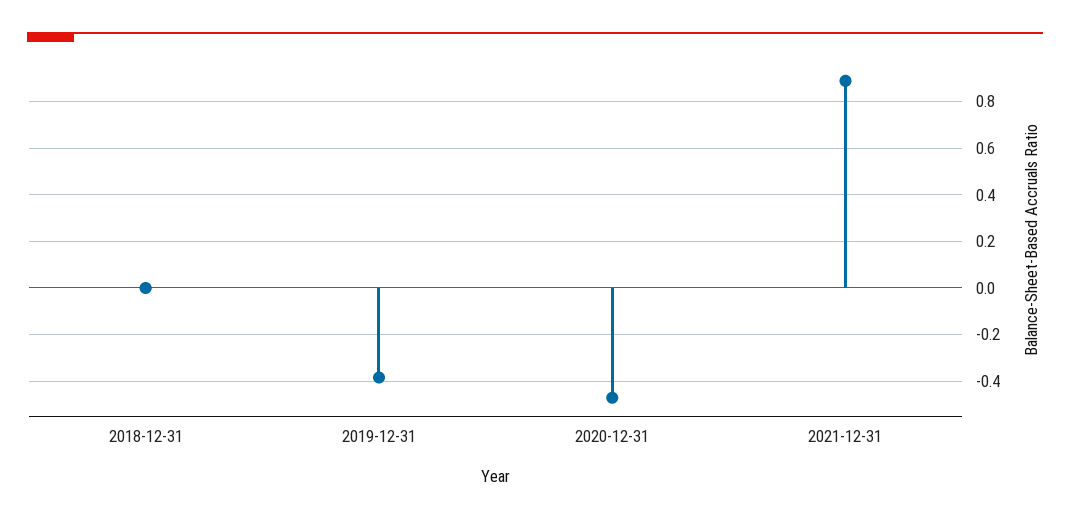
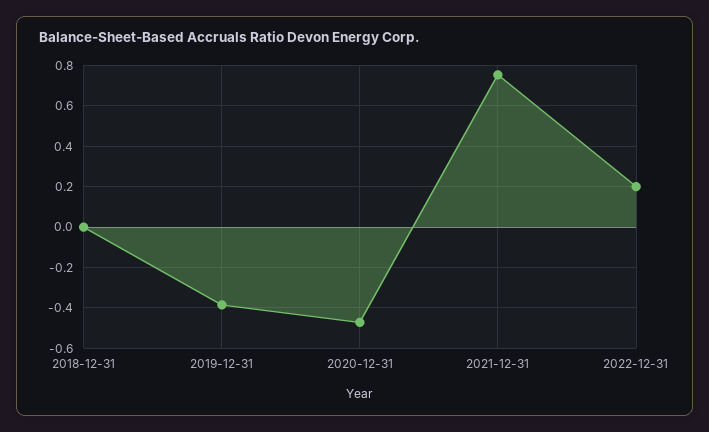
2021-12-31: 0.9 -> 0.75
2022-12-31: none -> 0.2

